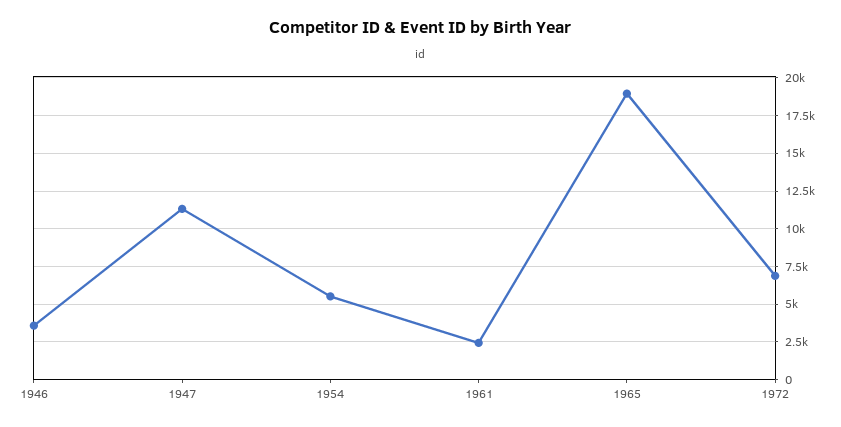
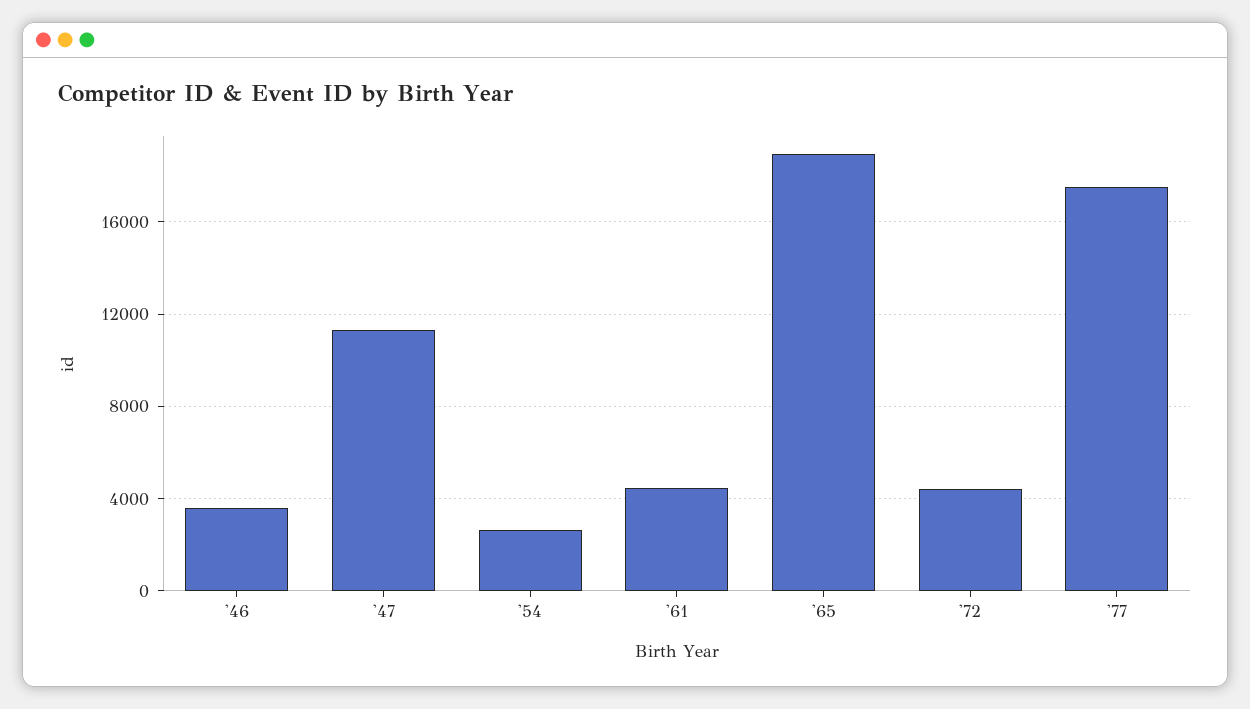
1954: 5500 -> 2500
1961: 2500 -> 4500
1972: 7000 -> 4500
'77: none -> 17500

